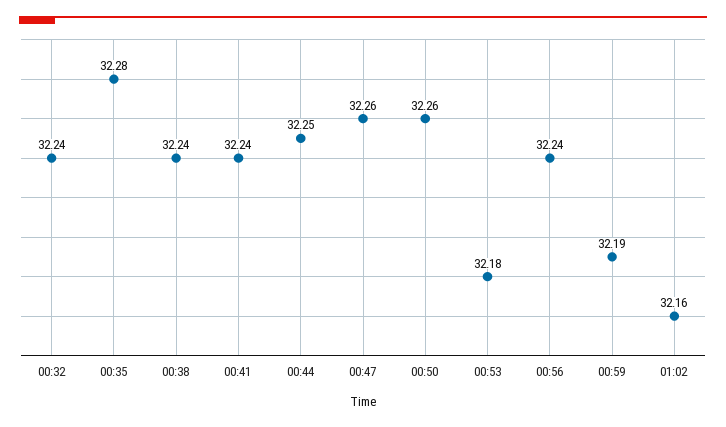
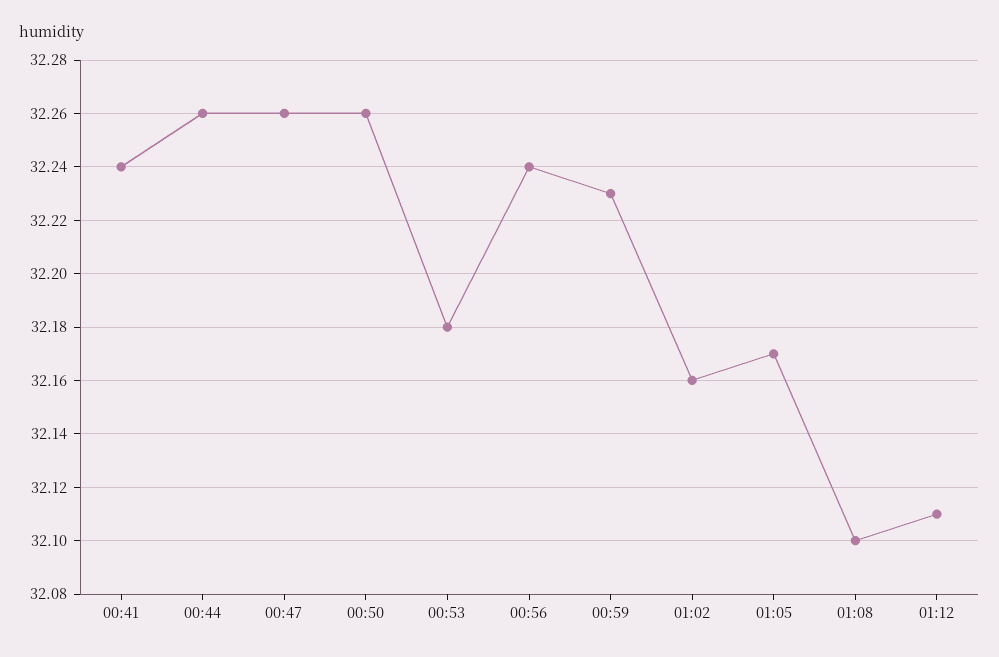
00:32: 32.24 -> none
00:35: 32.28 -> none
00:38: 32.24 -> none
00:44: 32.25 -> 32.26
00:59: 32.19 -> 32.23
01:05: none -> 32.17
01:08: none -> 32.1
01:12: none -> 32.11

